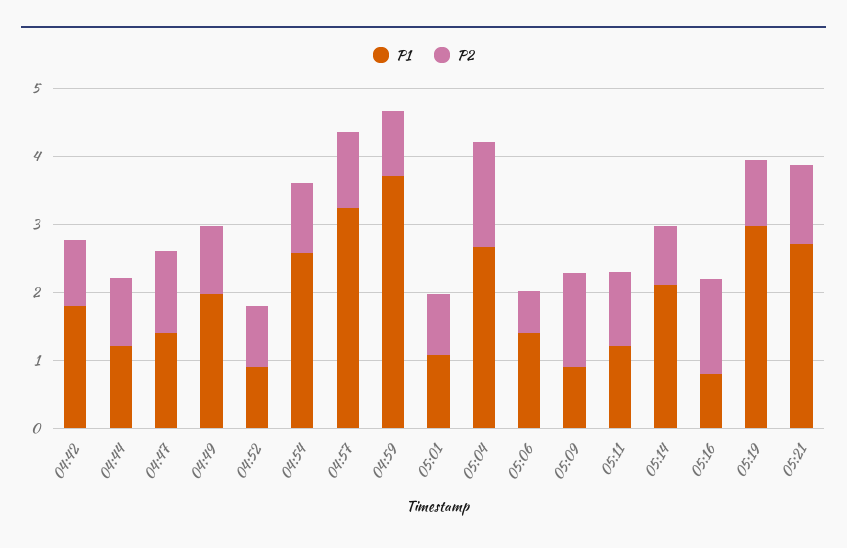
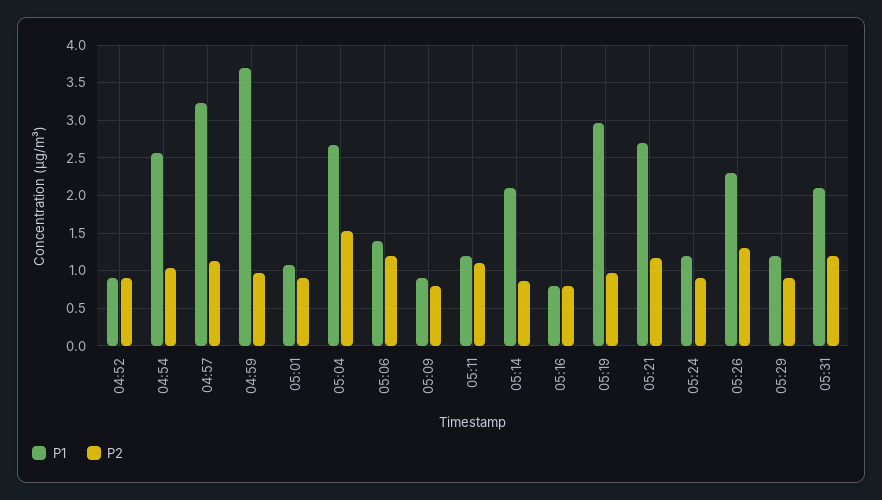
P1, 04:42: 1.8 -> none
P2, 04:42: 1 -> none
P1, 04:44: 1.2 -> none
P2, 04:44: 1 -> none
P1, 04:47: 1.4 -> none
P2, 04:47: 1.2 -> none
P1, 04:49: 2 -> none
P2, 04:49: 1 -> none
P2, 05:06: 0.6 -> 1.2
P2, 05:09: 1.4 -> 0.8
P2, 05:16: 1.4 -> 0.8
P1, 05:24: none -> 1.2
P2, 05:24: none -> 0.9
P1, 05:26: none -> 2.3
P2, 05:26: none -> 1.3
P1, 05:29: none -> 1.2
P2, 05:29: none -> 0.9
P1, 05:31: none -> 2.1
P2, 05:31: none -> 1.2

